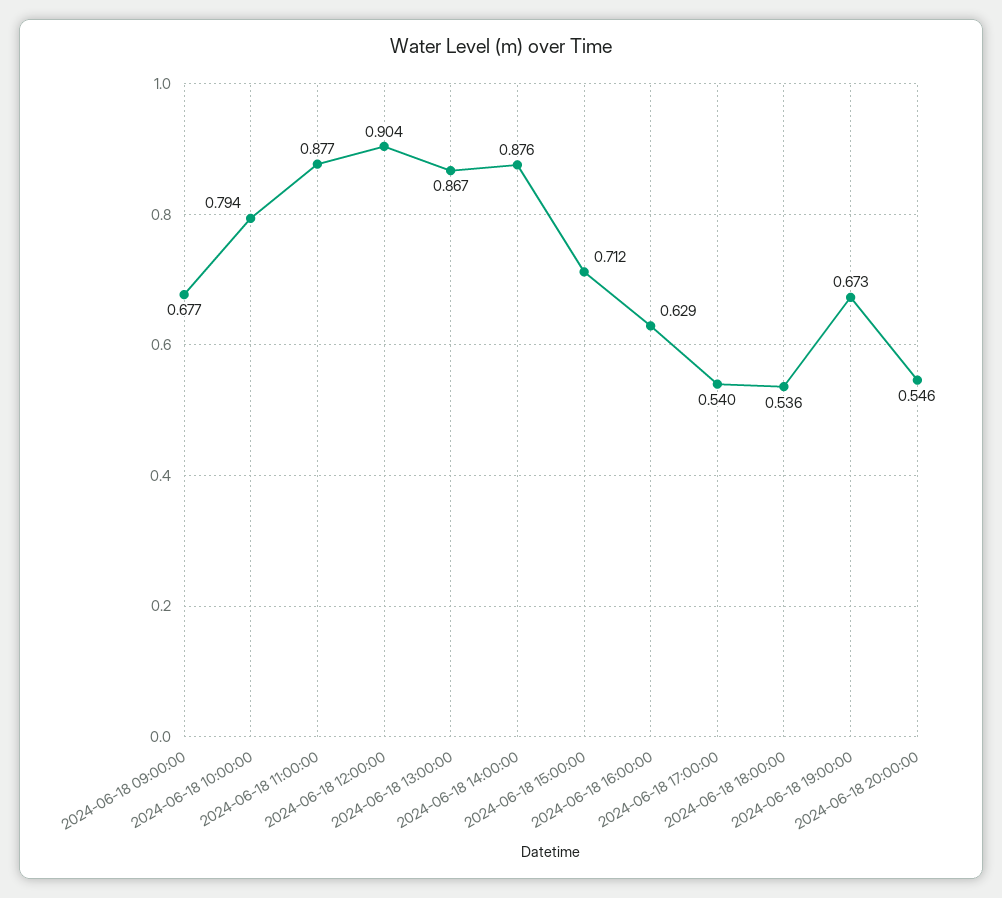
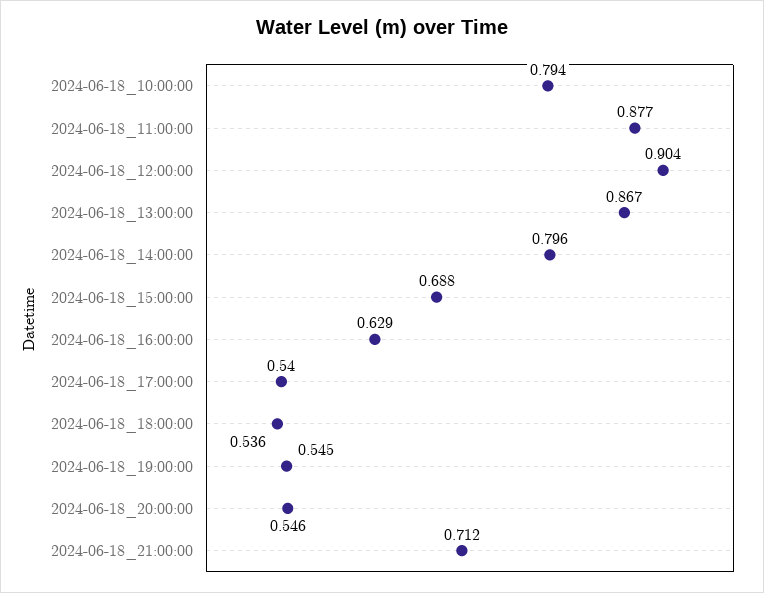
2024-06-18 09:00:00: 0.677 -> none
2024-06-18 14:00:00: 0.876 -> 0.796
2024-06-18 15:00:00: 0.712 -> 0.688
2024-06-18 19:00:00: 0.673 -> 0.545
2024-06-18_21:00:00: none -> 0.712

